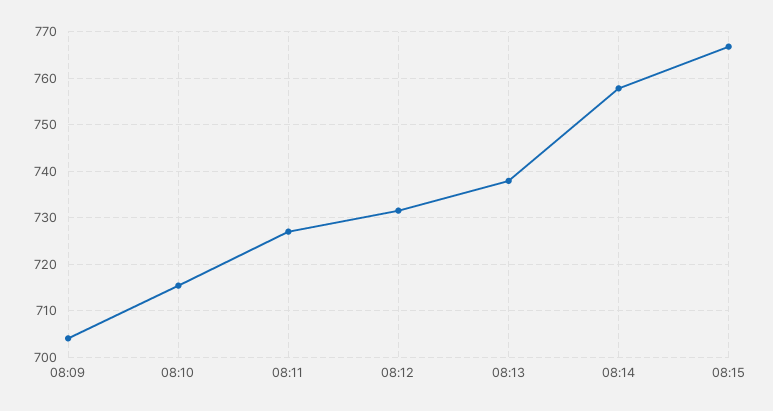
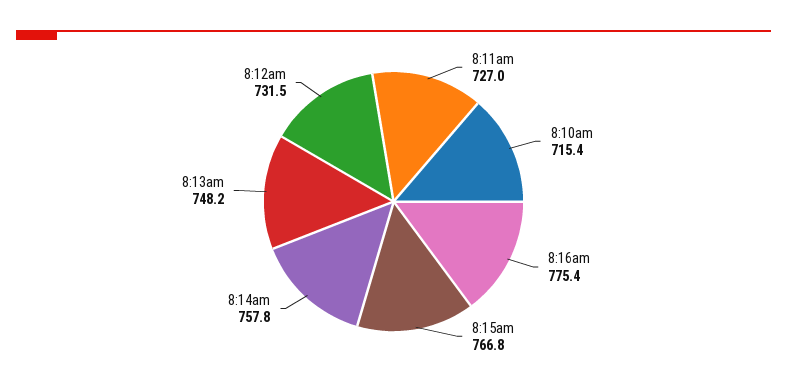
08:09: 704 -> none
08:13: 738 -> 748.2
8:16am: none -> 775.4

